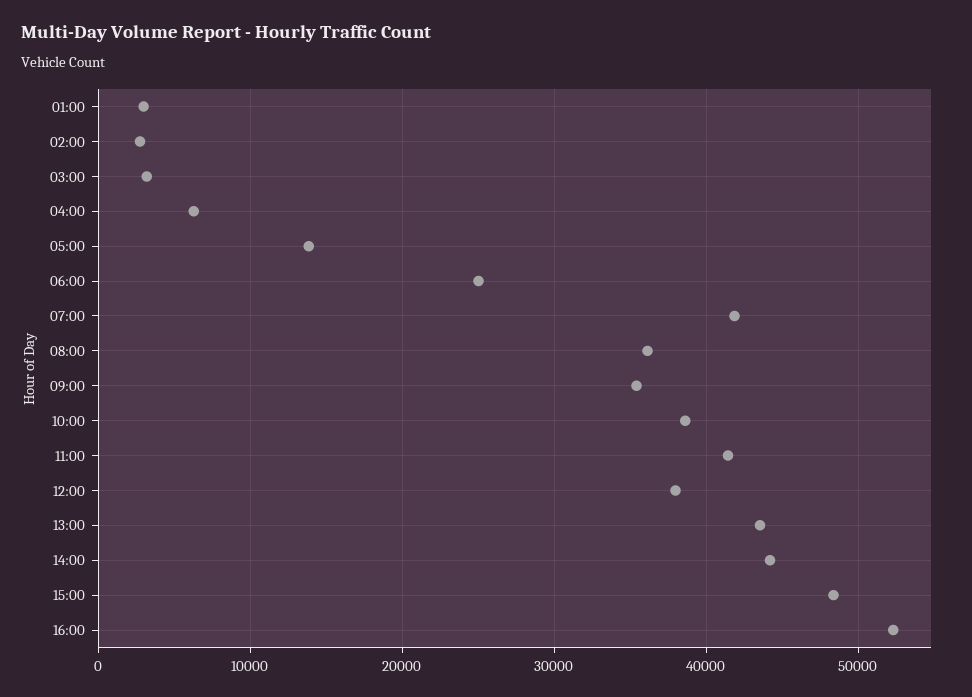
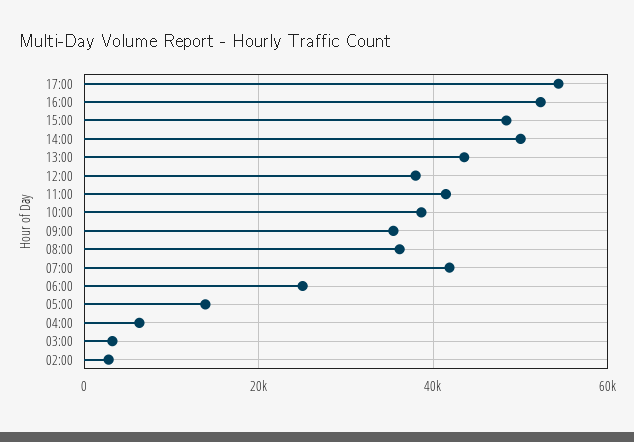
01:00: 3000 -> none
14:00: 44000 -> 50000
17:00: none -> 54000

